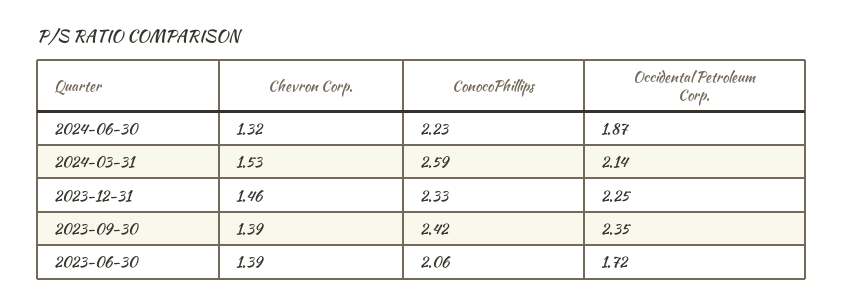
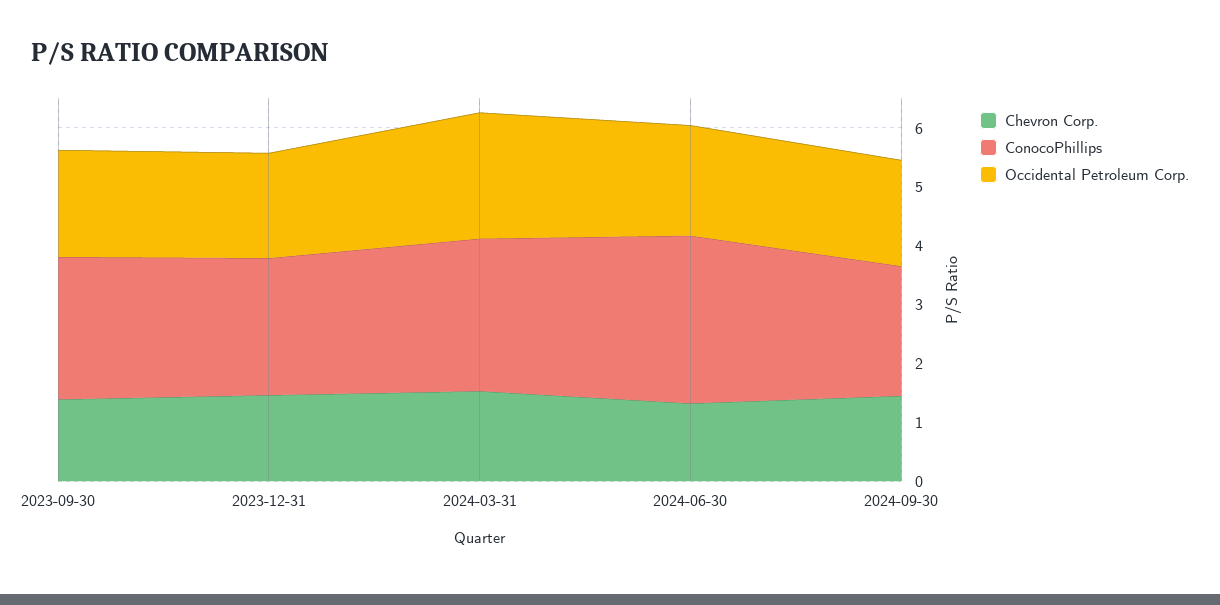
ConocoPhillips, 2024-06-30: 2.23 -> 2.8
Occidental Petroleum Corp., 2023-12-31: 2.25 -> 1.8
Occidental Petroleum Corp., 2023-09-30: 2.35 -> 1.8
Chevron Corp., 2023-06-30: 1.39 -> none
ConocoPhillips, 2023-06-30: 2.06 -> none
Occidental Petroleum Corp., 2023-06-30: 1.72 -> none
Chevron Corp., 2024-09-30: none -> 1.4
ConocoPhillips, 2024-09-30: none -> 2.2
Occidental Petroleum Corp., 2024-09-30: none -> 1.8

